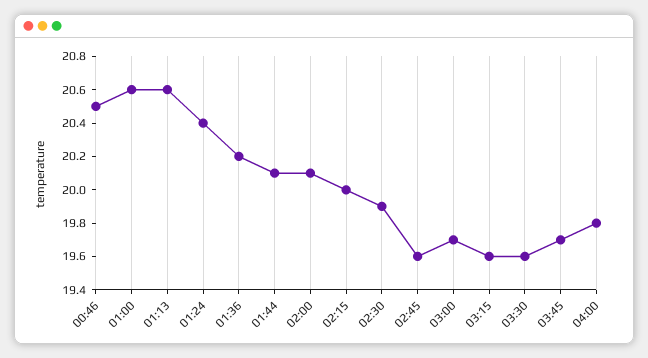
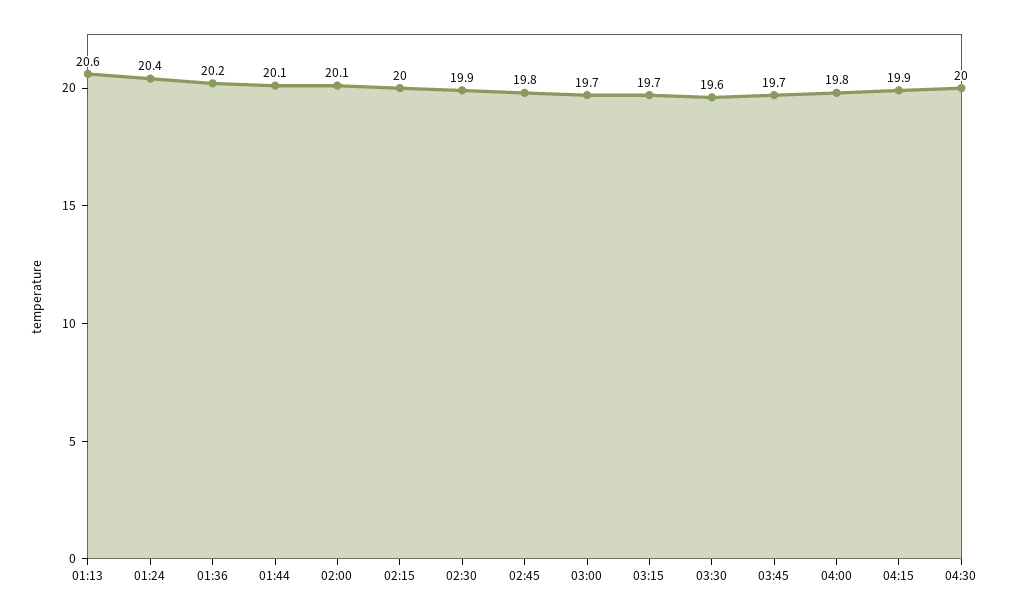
00:46: 20.5 -> none
01:00: 20.6 -> none
02:45: 19.6 -> 19.8
03:15: 19.6 -> 19.7
04:15: none -> 19.9
04:30: none -> 20

